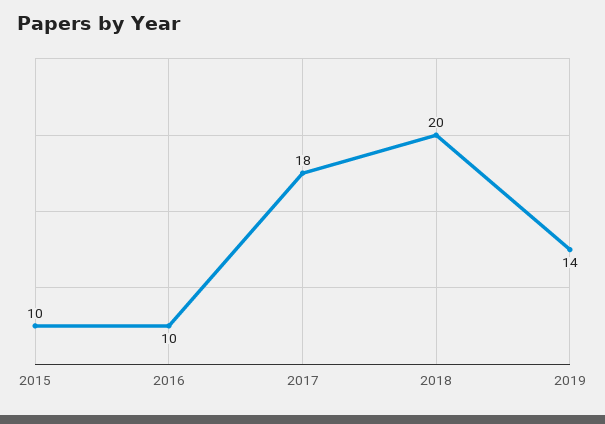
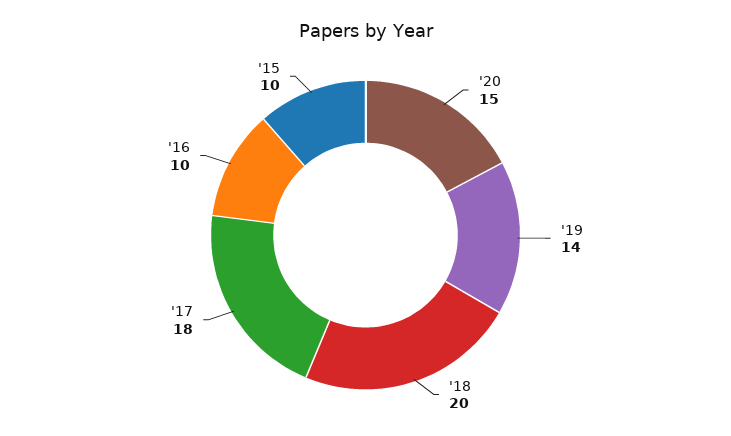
'20: none -> 15

